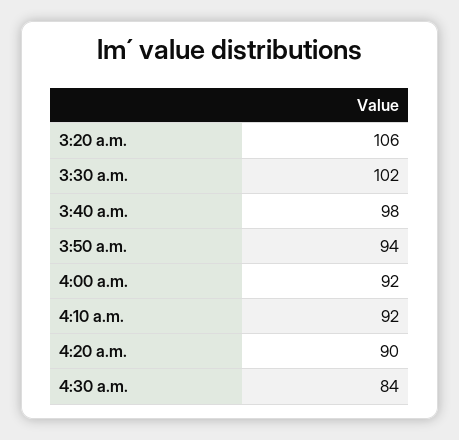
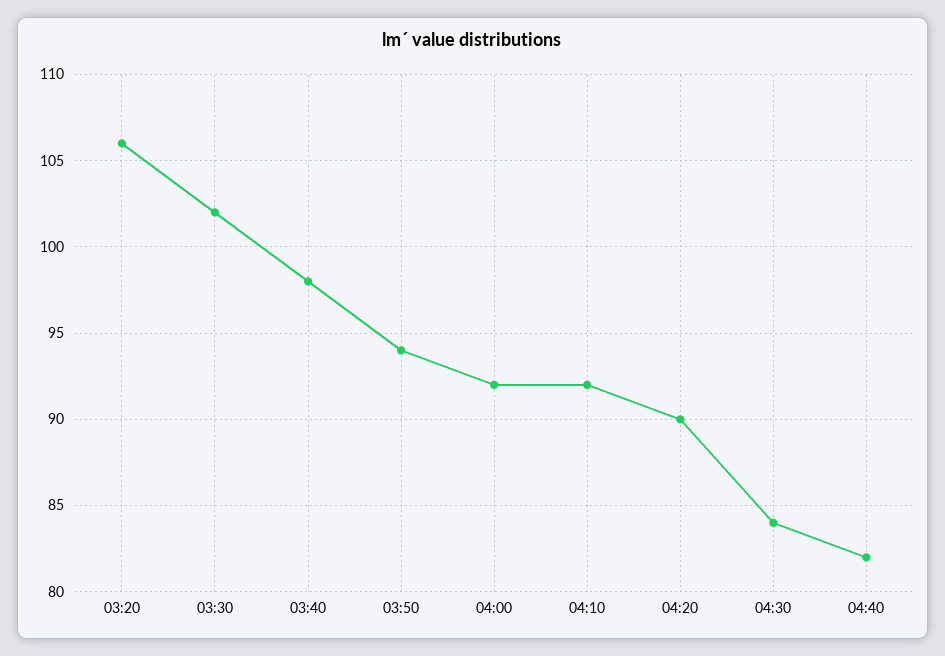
04:40: none -> 82

